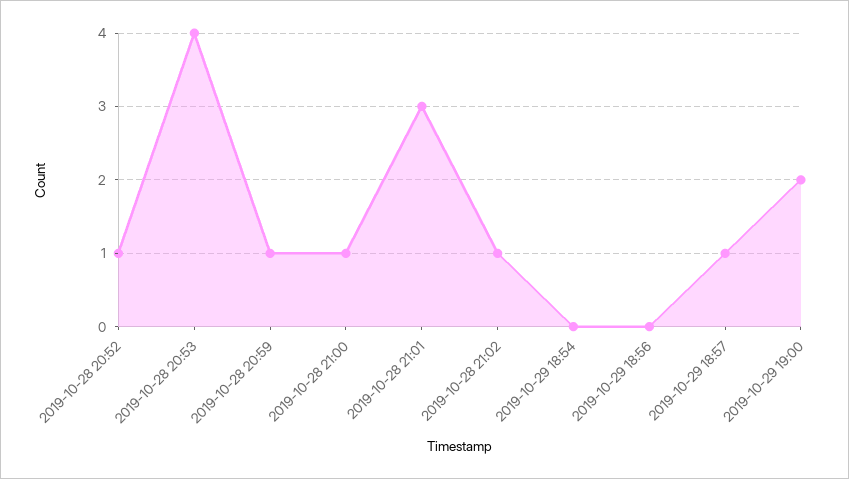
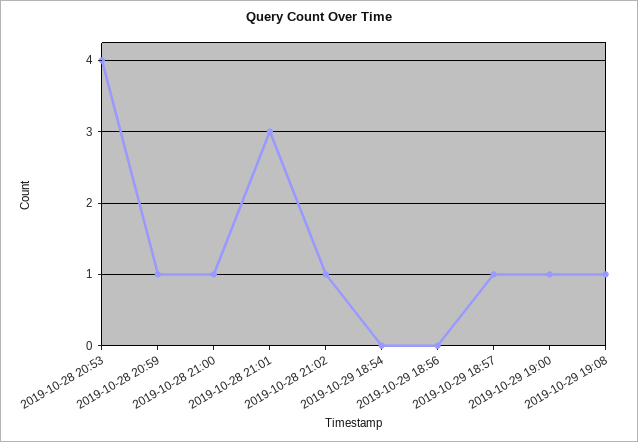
2019-10-28 20:52: 1 -> none
2019-10-29 19:00: 2 -> 1
2019-10-29 19:08: none -> 1

